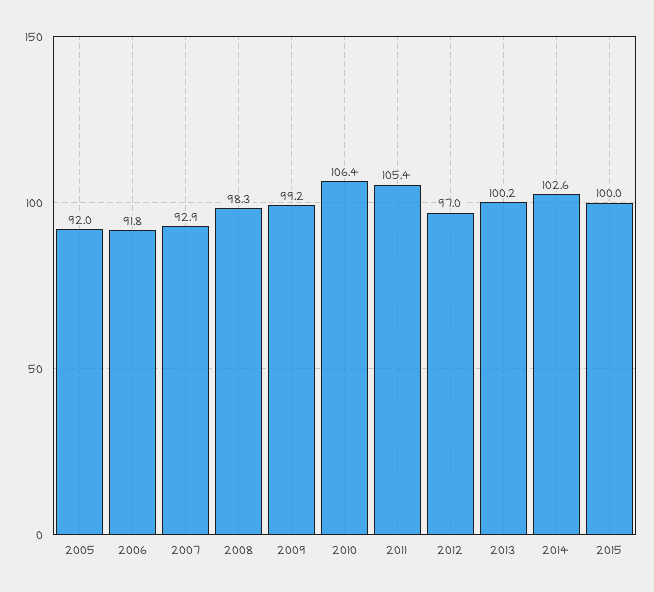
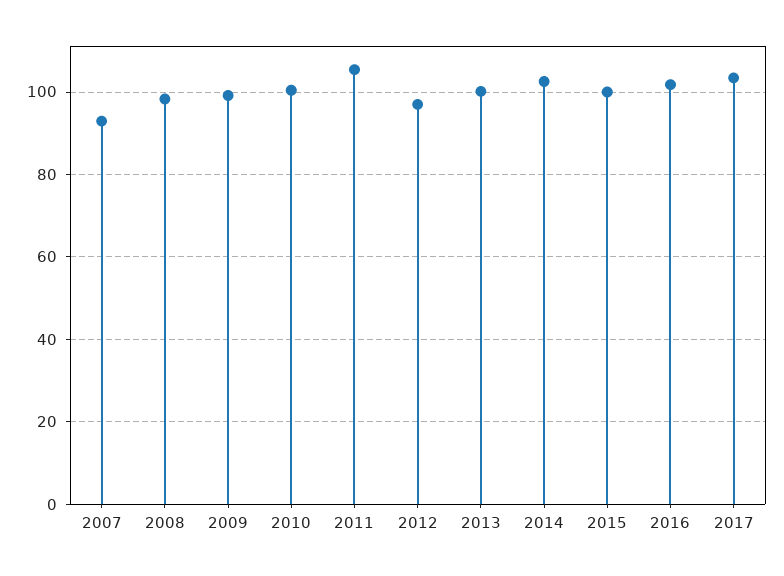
2005: 92 -> none
2006: 91.8 -> none
2010: 106.4 -> 100
2016: none -> 102
2017: none -> 104

